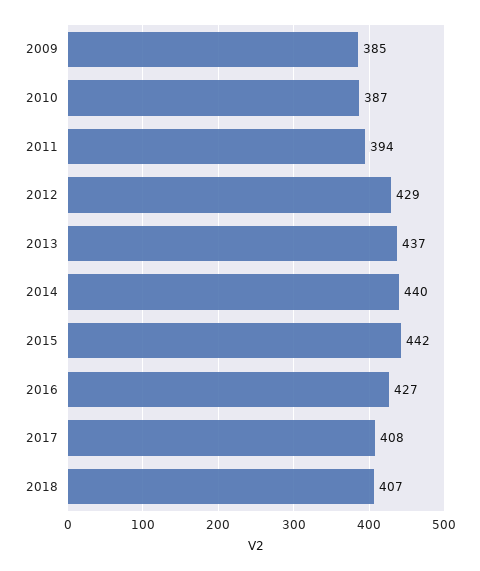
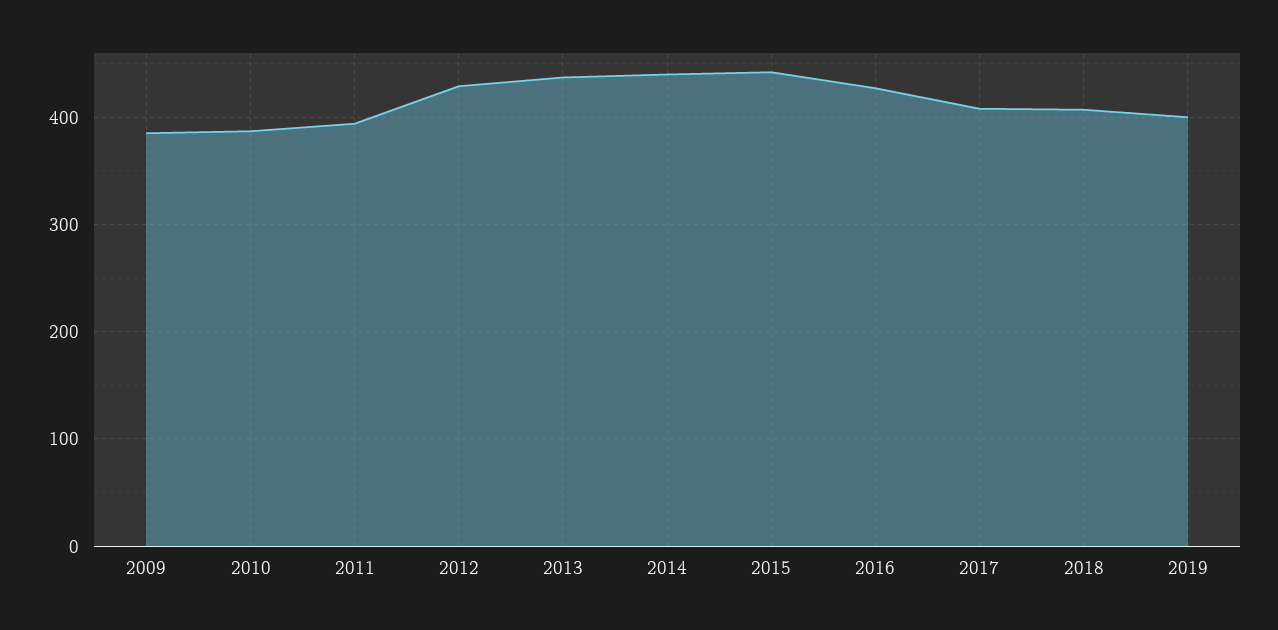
2019: none -> 400

